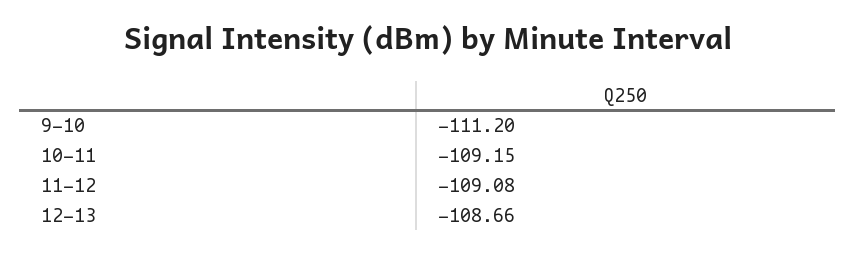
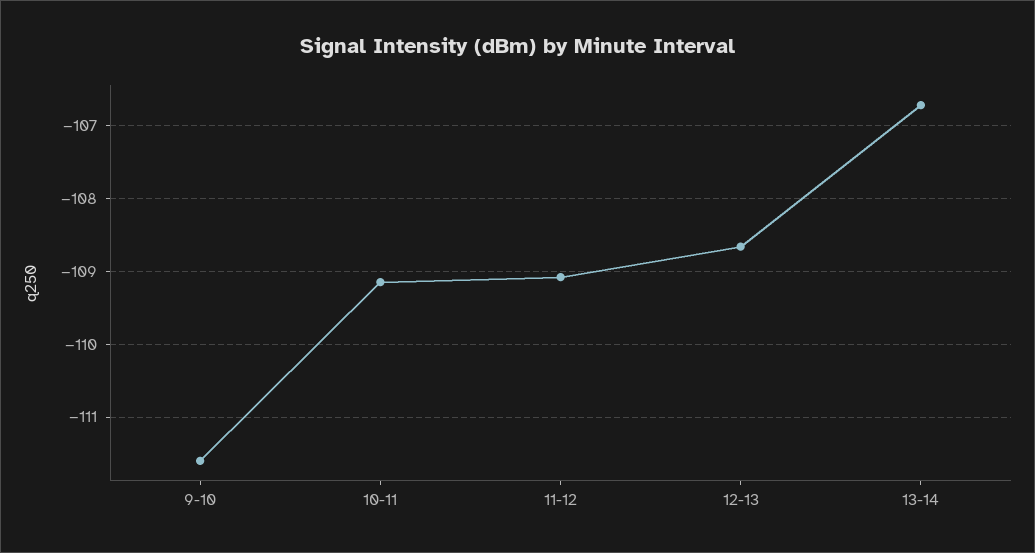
9-10: -111.2 -> -111.6
13-14: none -> -106.7

